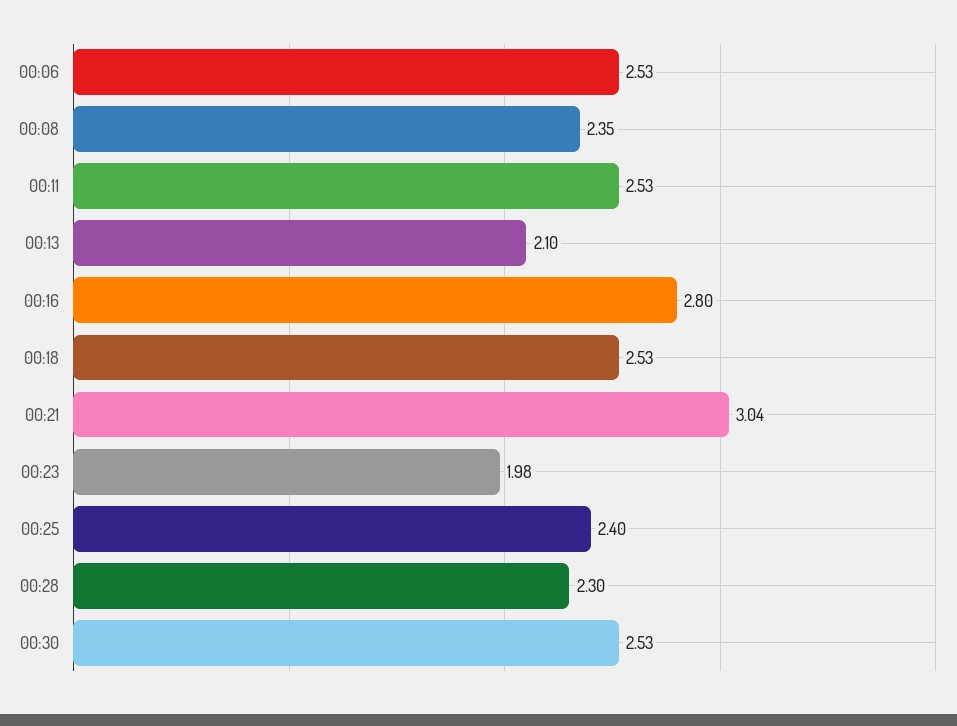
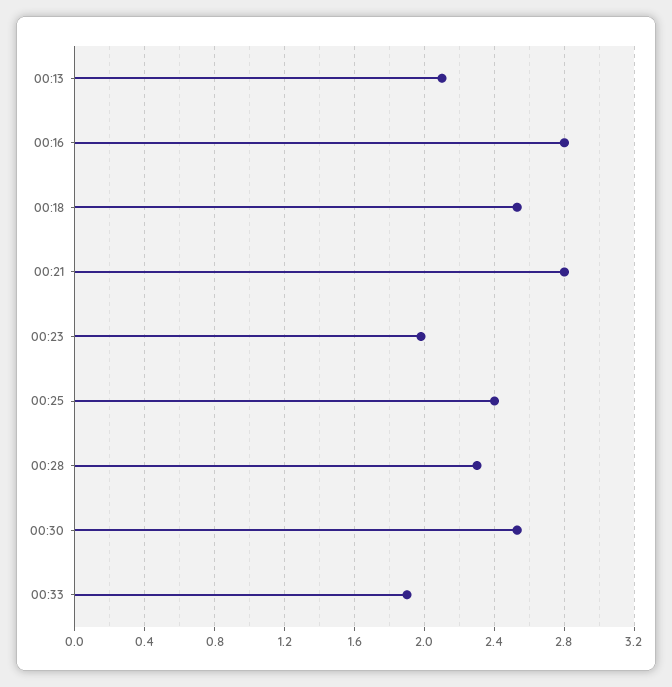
00:06: 2.53 -> none
00:08: 2.35 -> none
00:11: 2.53 -> none
00:21: 3.04 -> 2.8
00:33: none -> 1.9

